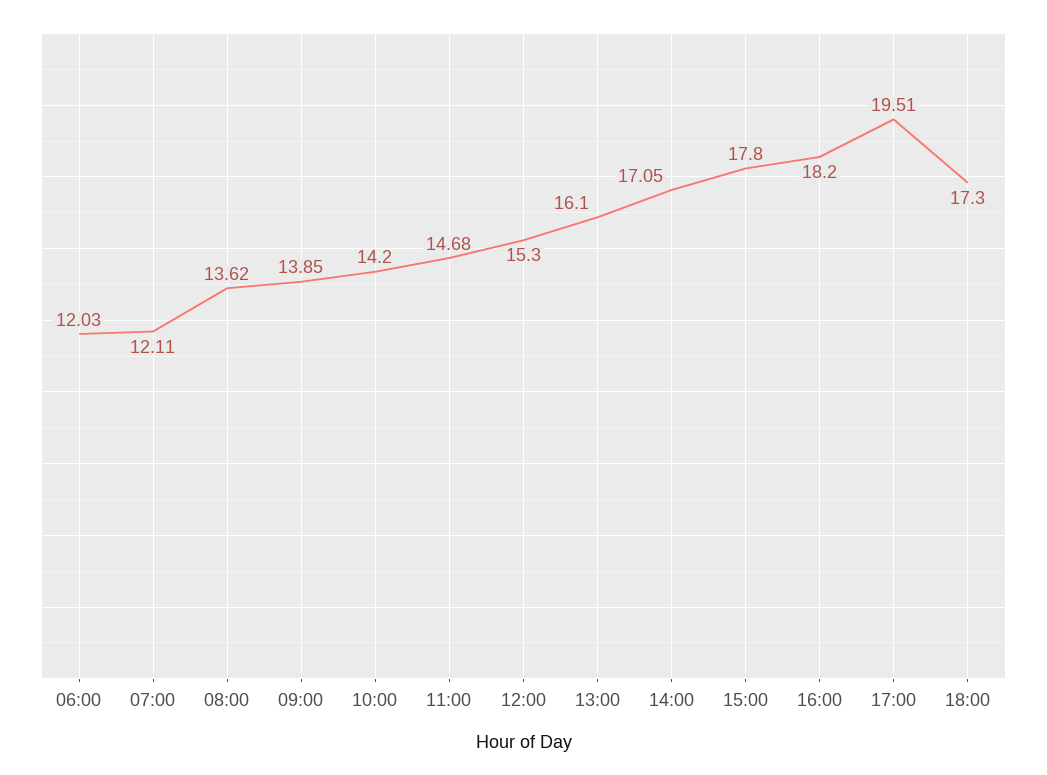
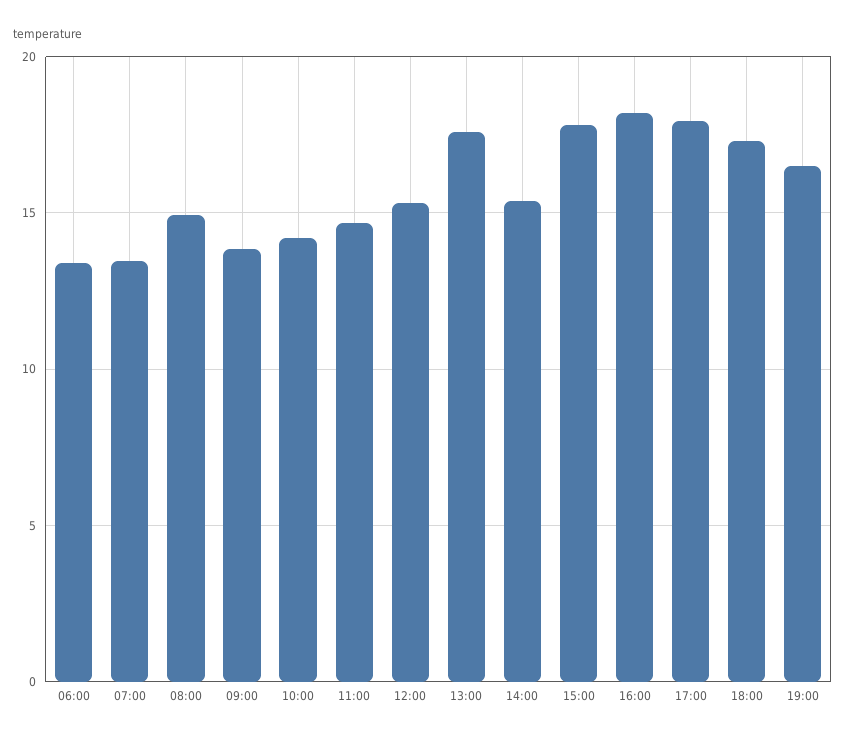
06:00: 12.03 -> 13.5
07:00: 12.11 -> 13.5
08:00: 13.62 -> 15
13:00: 16.1 -> 17.5
14:00: 17.05 -> 15.5
17:00: 19.51 -> 18
19:00: none -> 16.5

